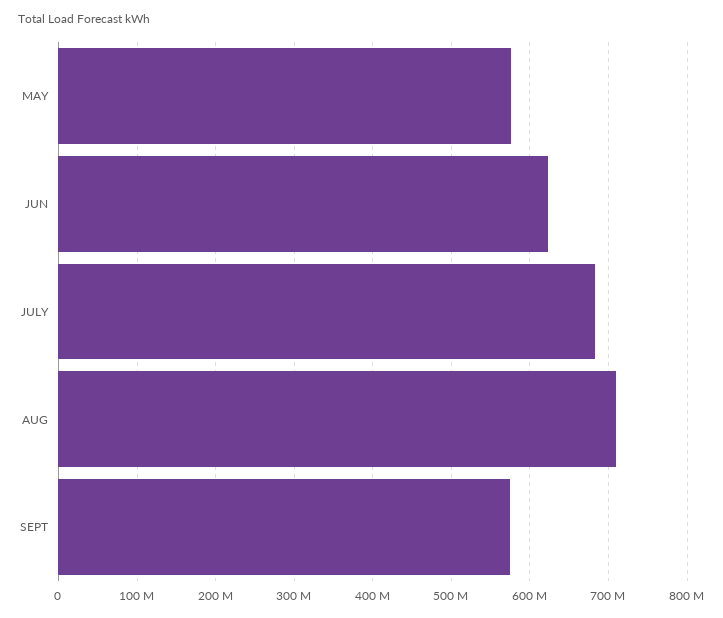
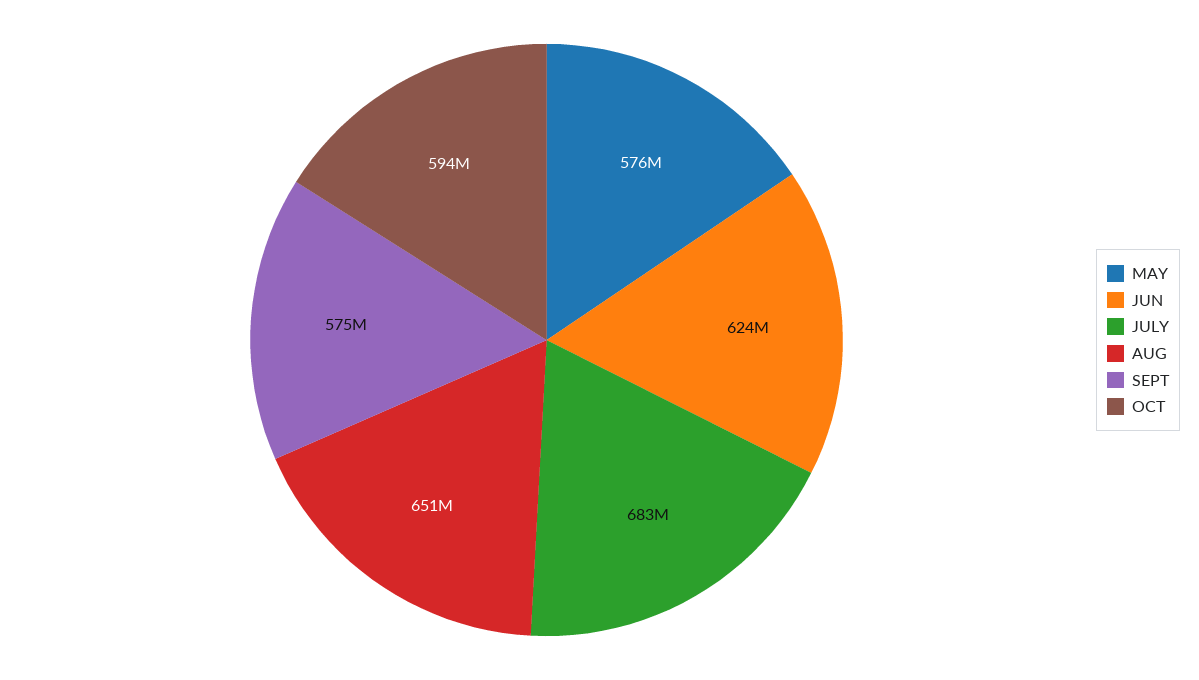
AUG: 710000000 -> 651000000
OCT: none -> 594000000

